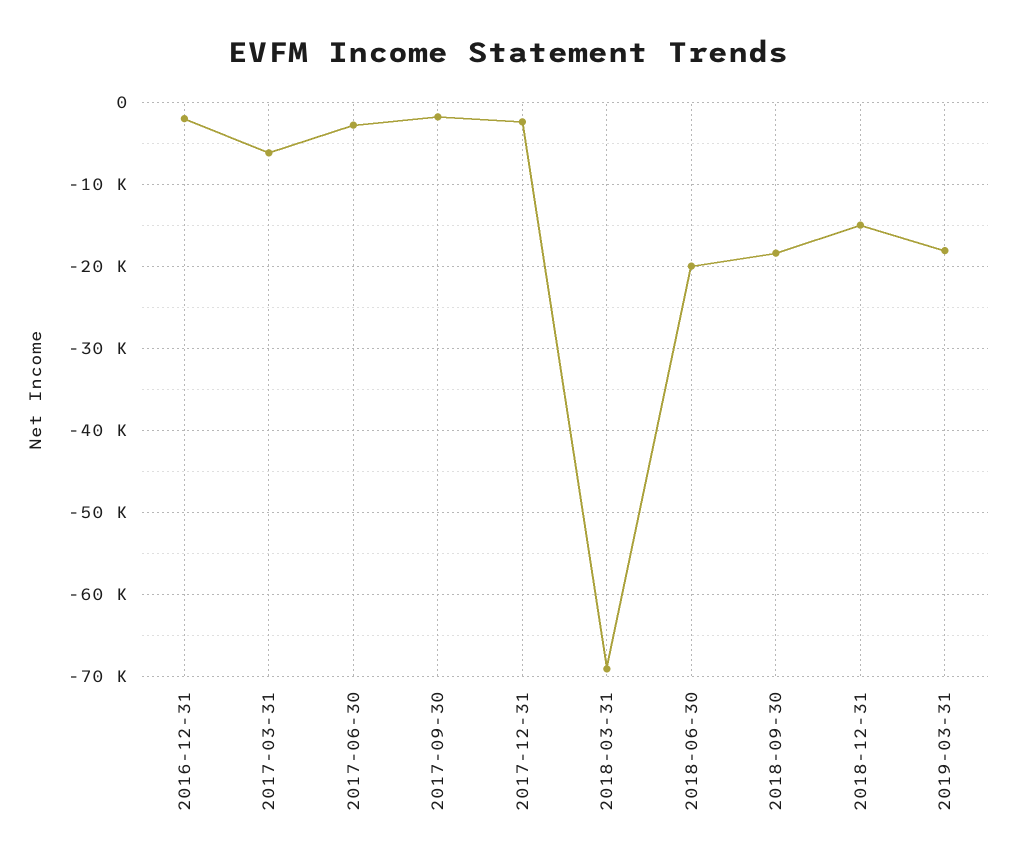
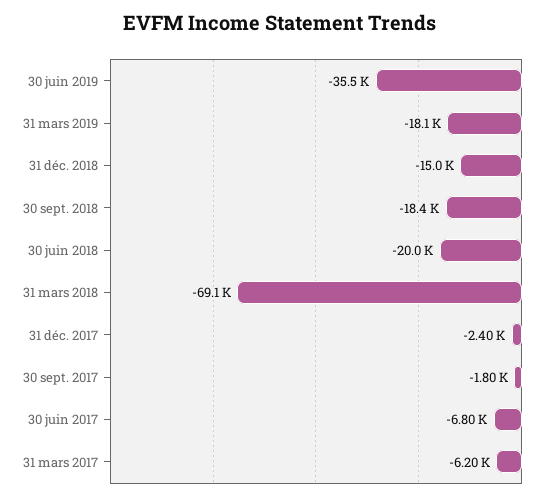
2016-12-31: -2000 -> none
2017-06-30: -3000 -> -6800
30 juin 2019: none -> -35500

